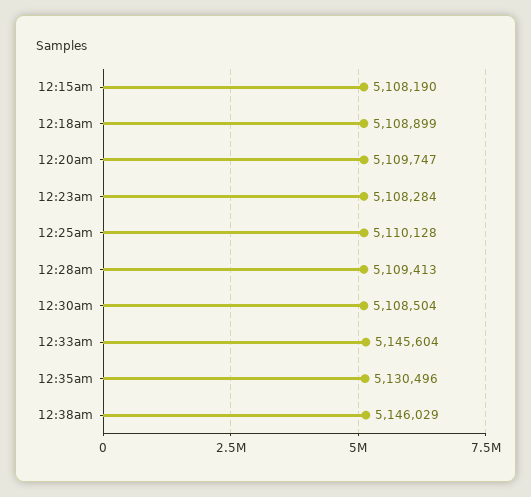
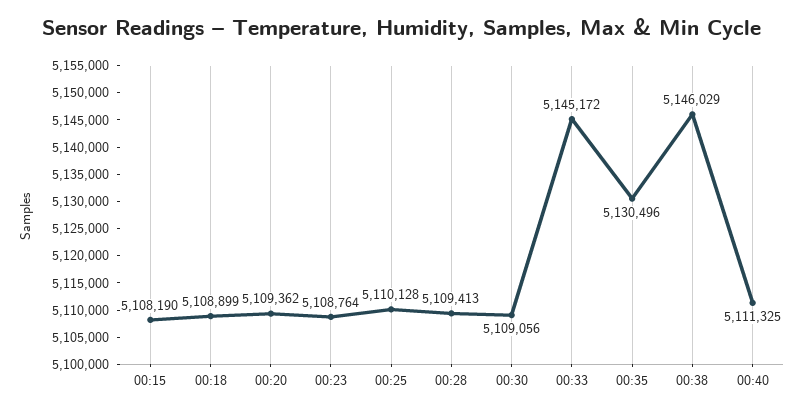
12:20am: 5109747 -> 5109362
12:23am: 5108284 -> 5108764
12:30am: 5108504 -> 5109056
12:33am: 5145604 -> 5145172
00:40: none -> 5111325

